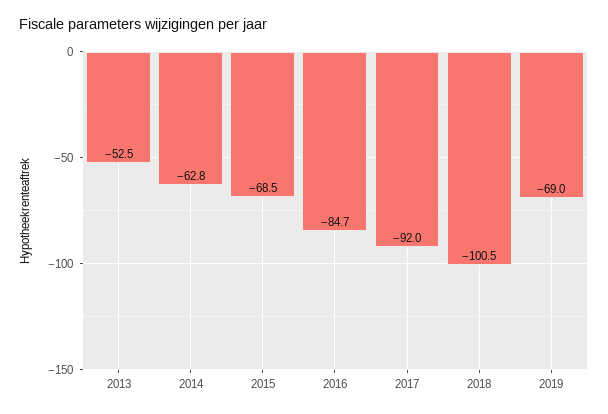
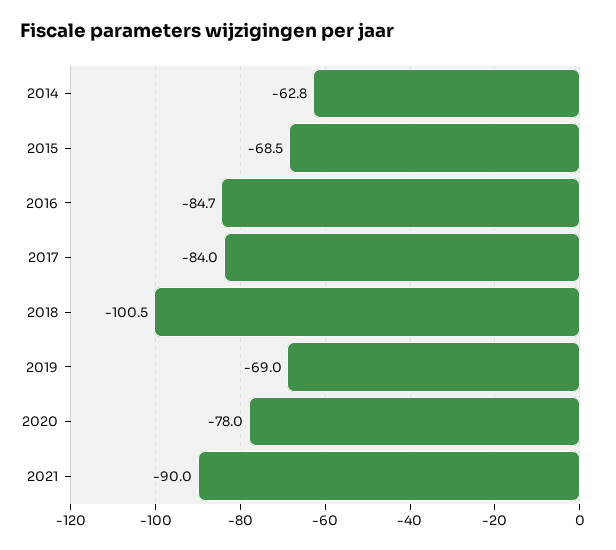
2013: -52.5 -> none
2017: -92 -> -84
2020: none -> -78
2021: none -> -90

